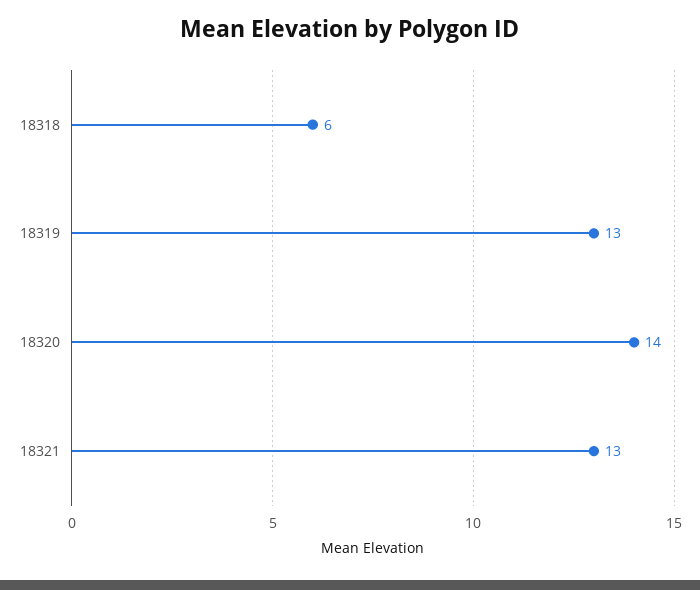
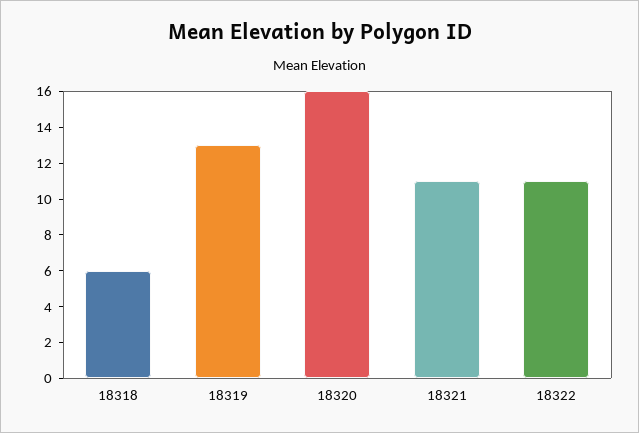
18320: 14 -> 16
18321: 13 -> 11
18322: none -> 11

